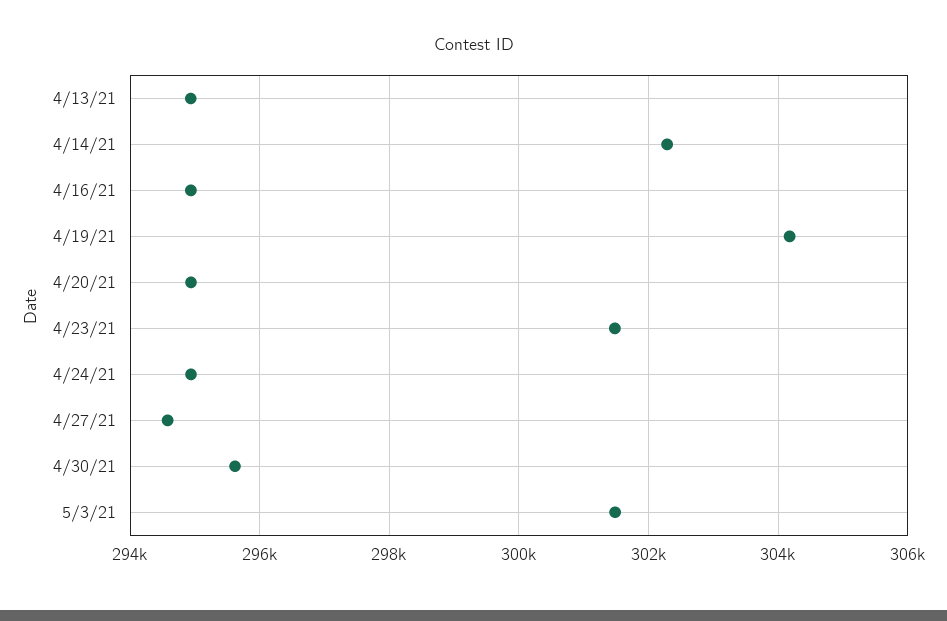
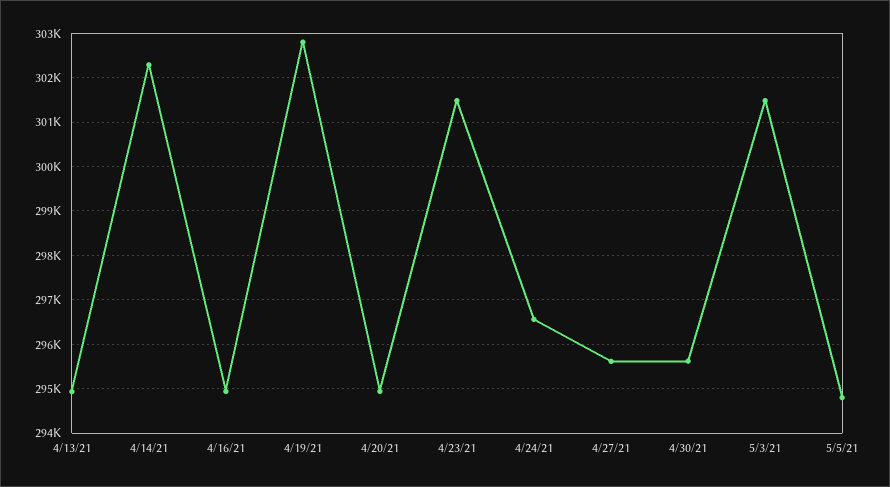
4/19/21: 304200 -> 302800
4/24/21: 295000 -> 296600
4/27/21: 294600 -> 295600
5/5/21: none -> 294800

